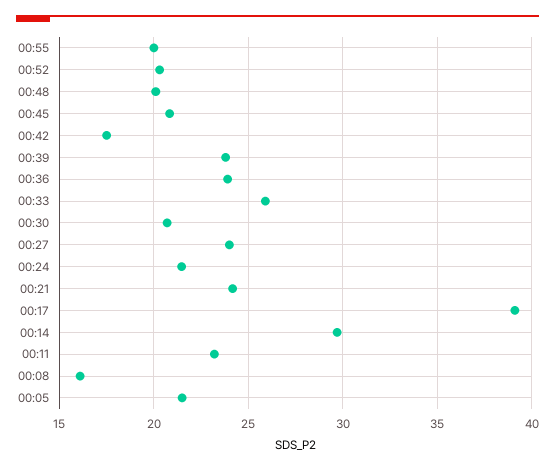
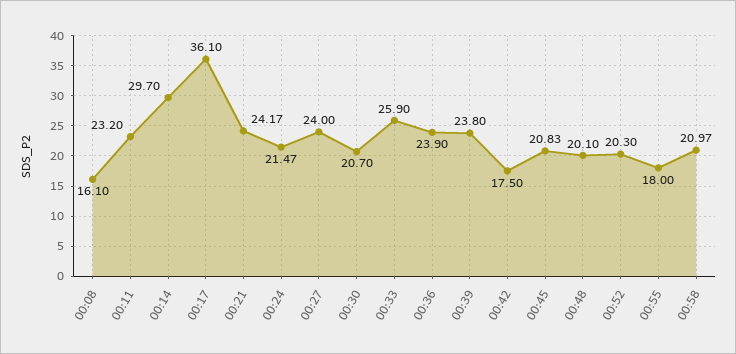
00:55: 20 -> 18
00:17: 39 -> 36.1
00:05: 21.5 -> none
00:58: none -> 20.97

